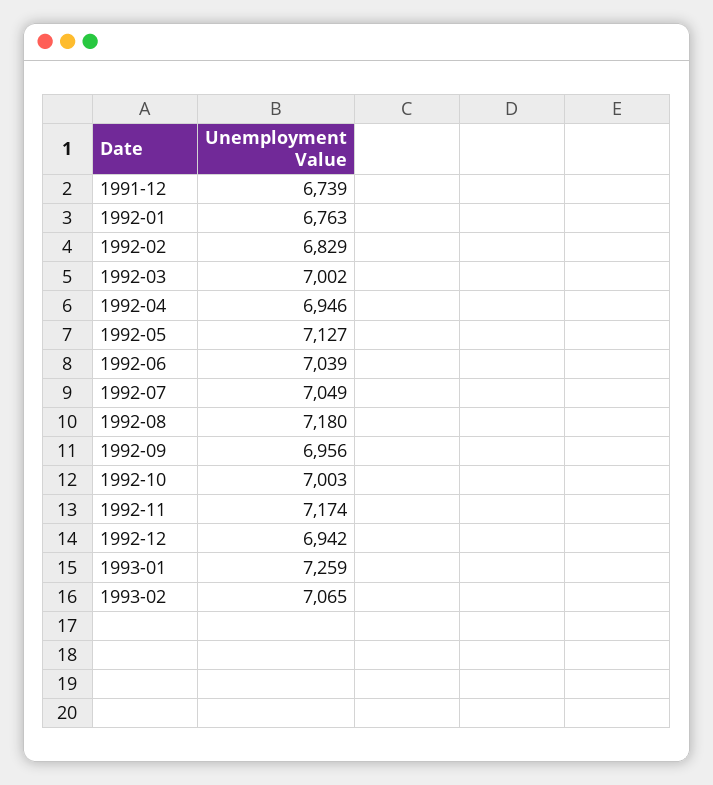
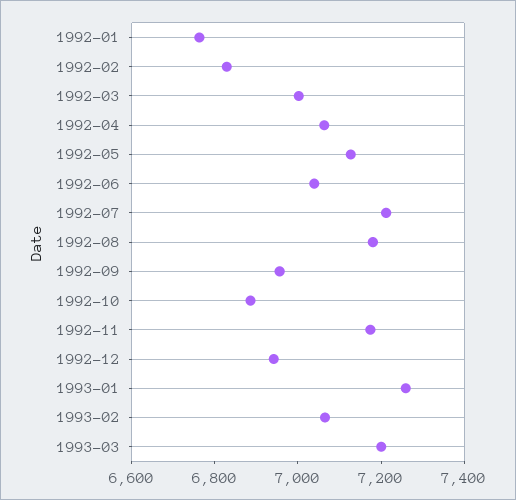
1991-12: 6739 -> none
1992-04: 6946 -> 7050
1992-07: 7049 -> 7200
1992-10: 7003 -> 6900
1993-03: none -> 7200

